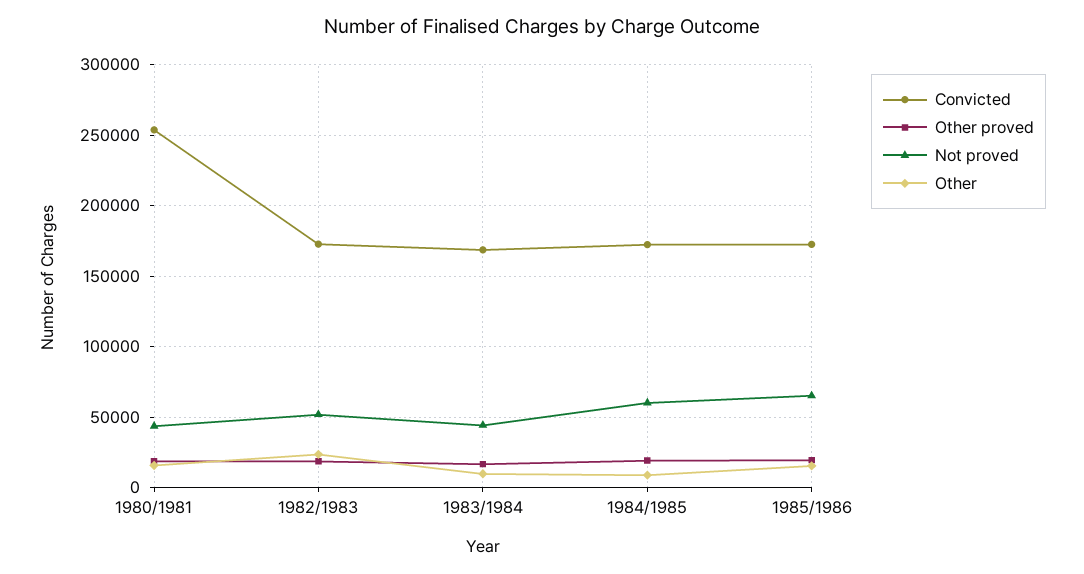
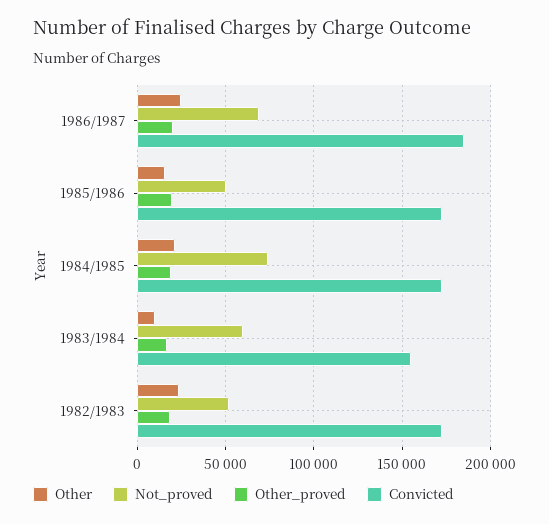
Convicted, 1980/1981: 255000 -> none
Other proved, 1980/1981: 20000 -> none
Not proved, 1980/1981: 45000 -> none
Other, 1980/1981: 15000 -> none
Convicted, 1983/1984: 170000 -> 155000
Not proved, 1983/1984: 45000 -> 60000
Not proved, 1984/1985: 60000 -> 75000
Other, 1984/1985: 10000 -> 20000
Not proved, 1985/1986: 65000 -> 50000
Other, 1986/1987: none -> 25000
Not proved, 1986/1987: none -> 70000
Other proved, 1986/1987: none -> 20000
Convicted, 1986/1987: none -> 185000

